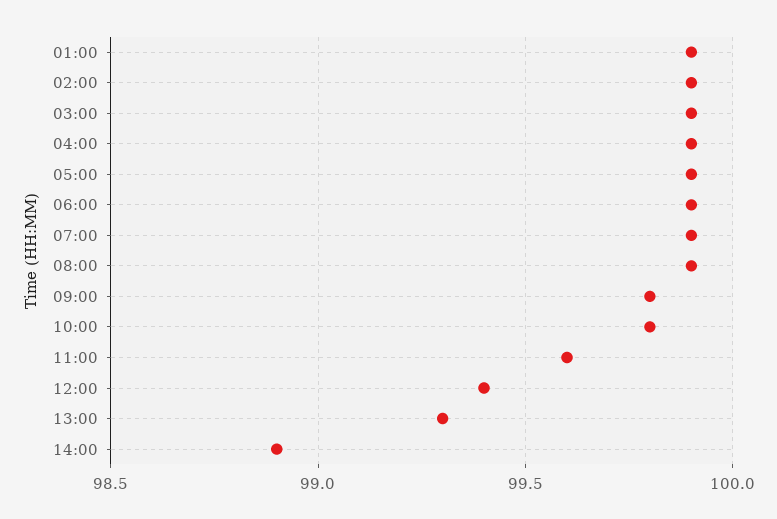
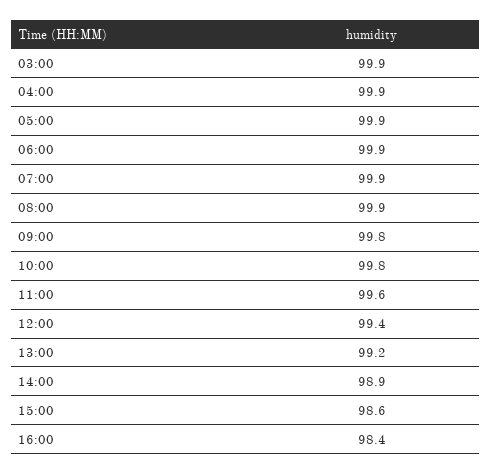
01:00: 99.9 -> none
02:00: 99.9 -> none
13:00: 99.3 -> 99.2
15:00: none -> 98.6
16:00: none -> 98.4

